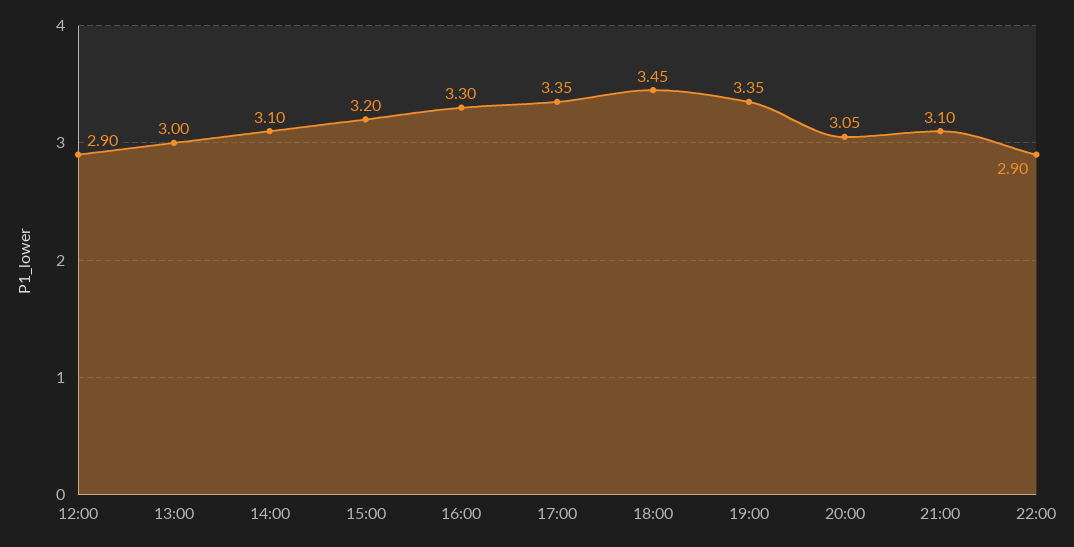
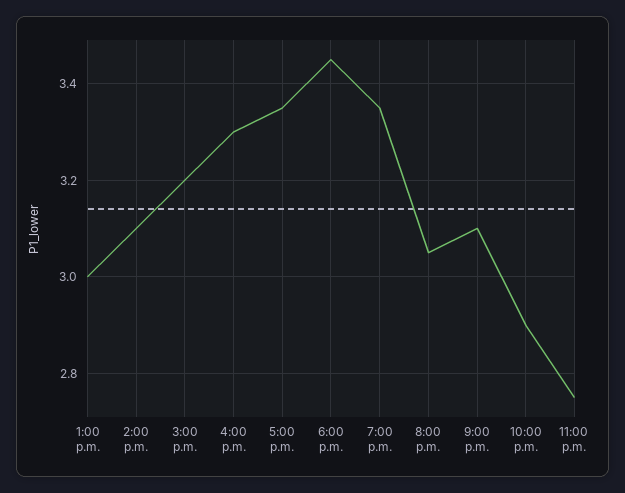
12:00: 2.9 -> none
11:00 p.m.: none -> 2.75

